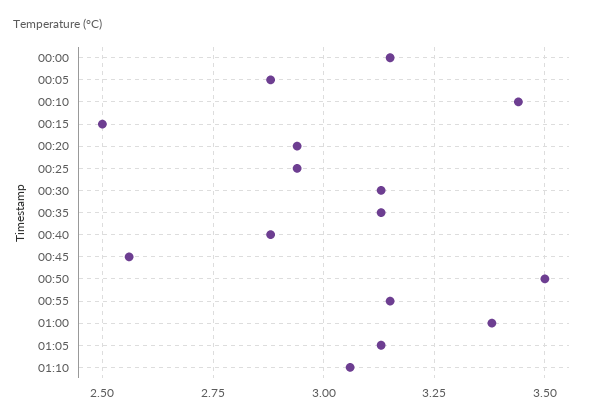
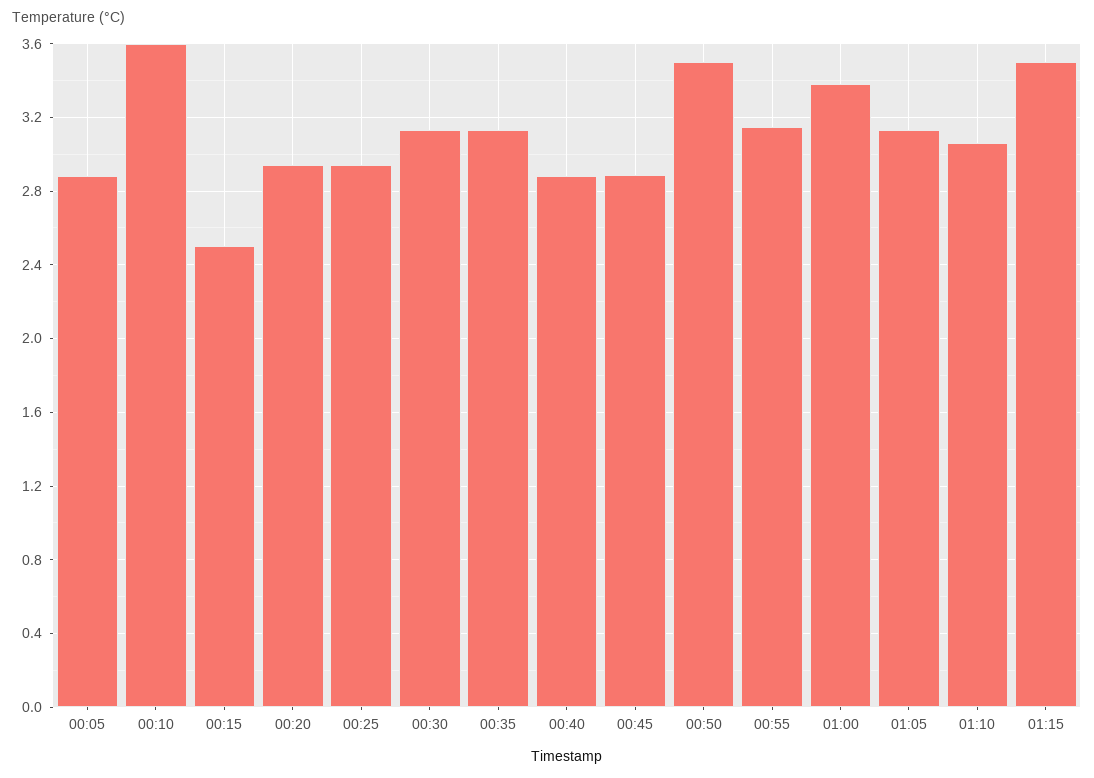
00:00: 3.15 -> none
00:10: 3.45 -> 3.6
00:45: 2.55 -> 2.9
01:15: none -> 3.5

